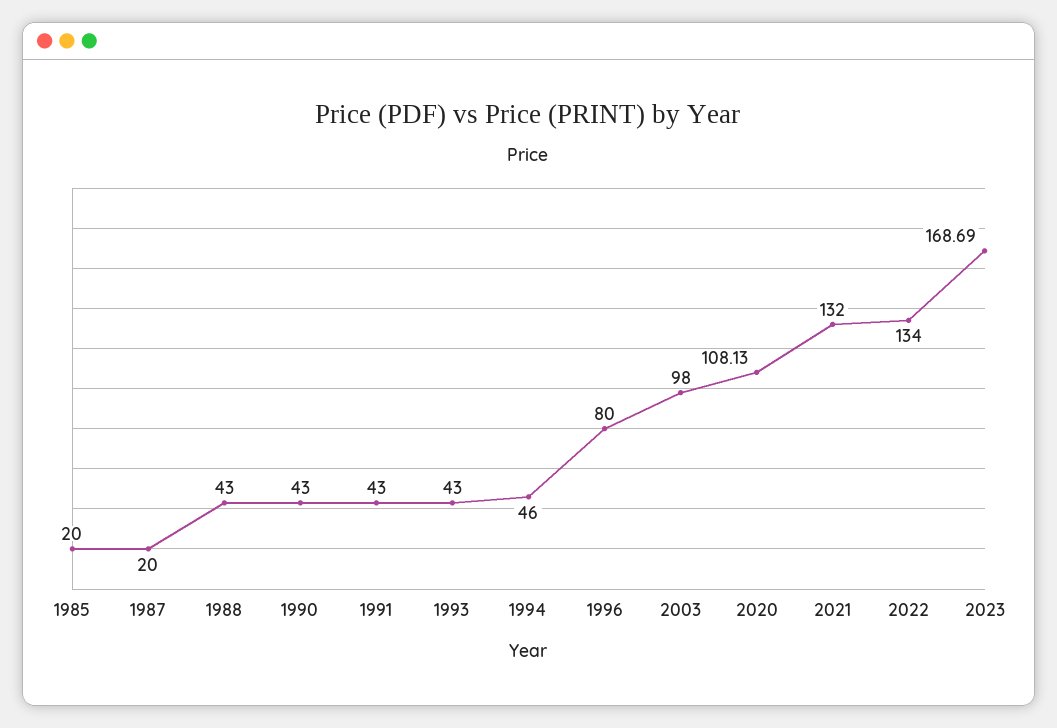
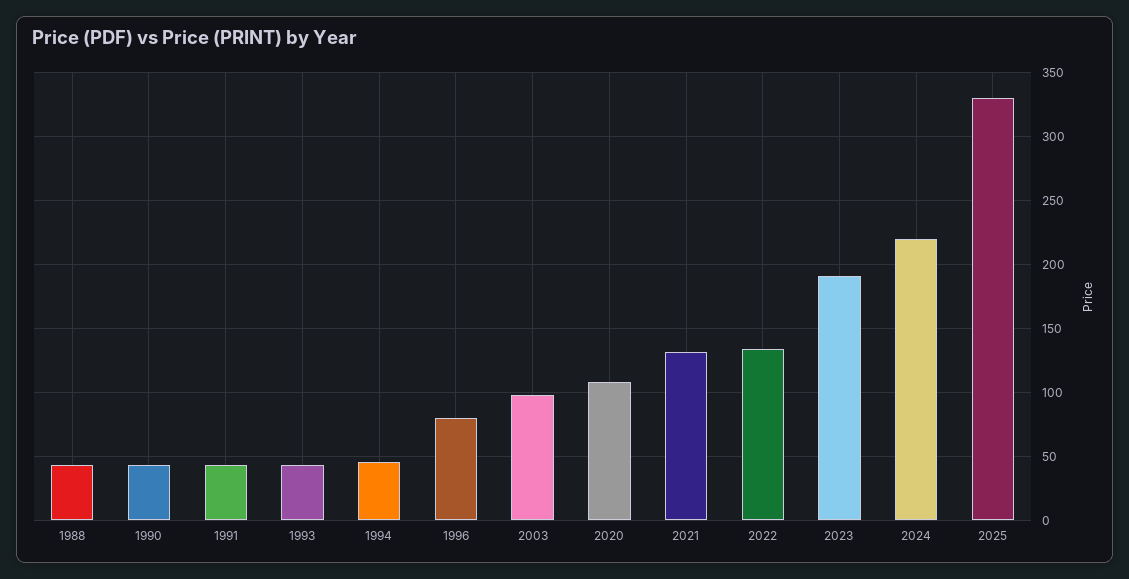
1985: 20 -> none
1987: 20 -> none
2023: 168.69 -> 190
2024: none -> 220
2025: none -> 330

